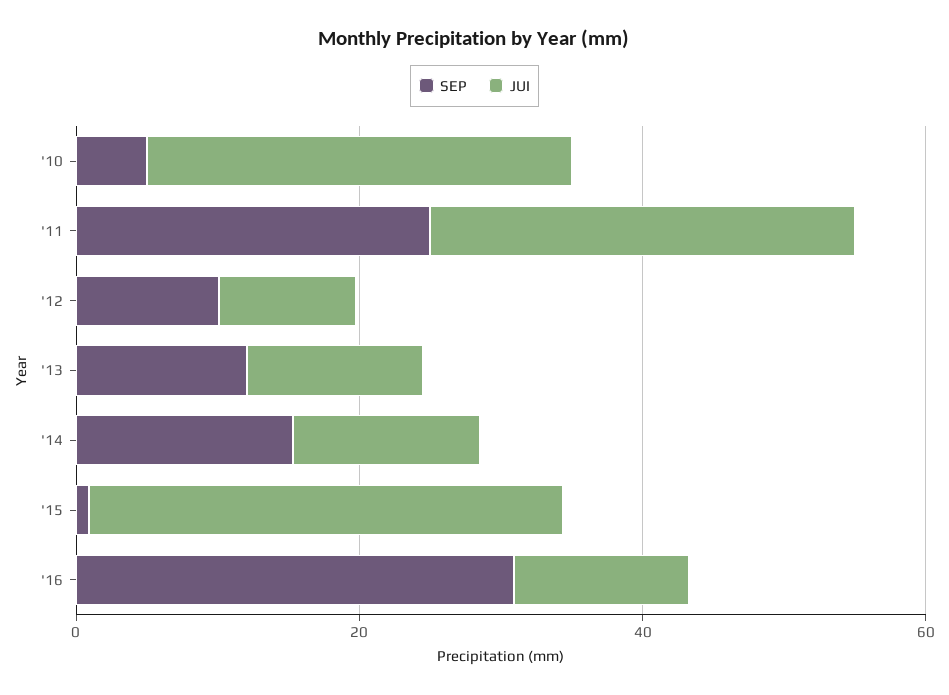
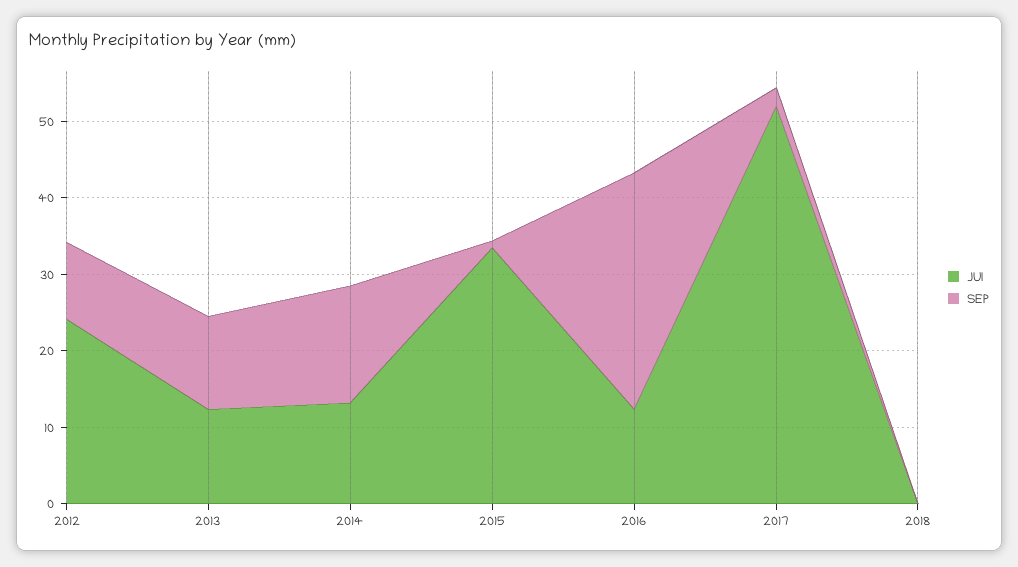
SEP, '10: 5 -> none
JUI, '10: 30 -> none
SEP, '11: 25 -> none
JUI, '11: 30 -> none
JUI, '12: 10 -> 24
JUI, 2017: none -> 52
SEP, 2017: none -> 2
JUI, 2018: none -> 0
SEP, 2018: none -> 0

